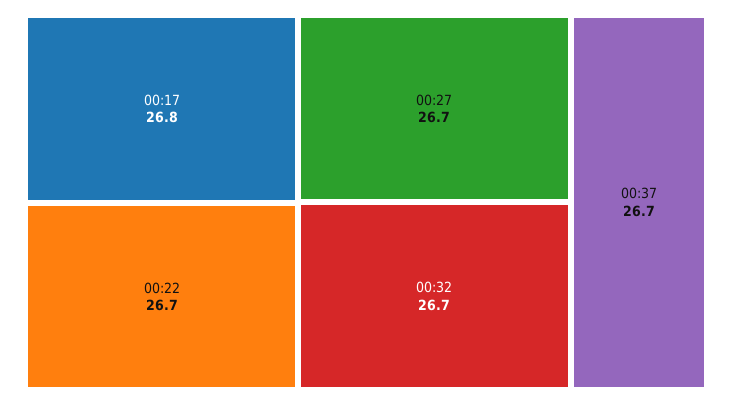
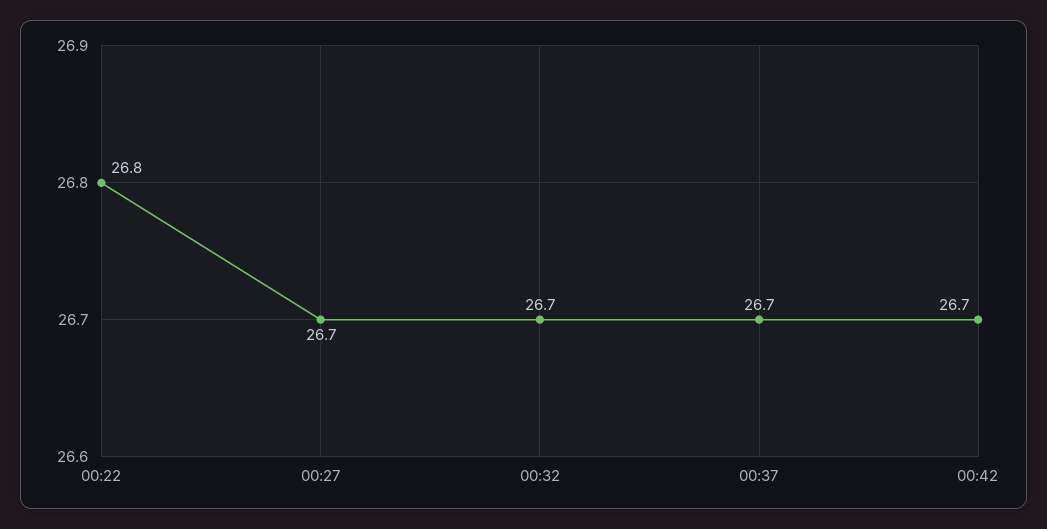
00:17: 26.8 -> none
00:22: 26.7 -> 26.8
00:42: none -> 26.7

